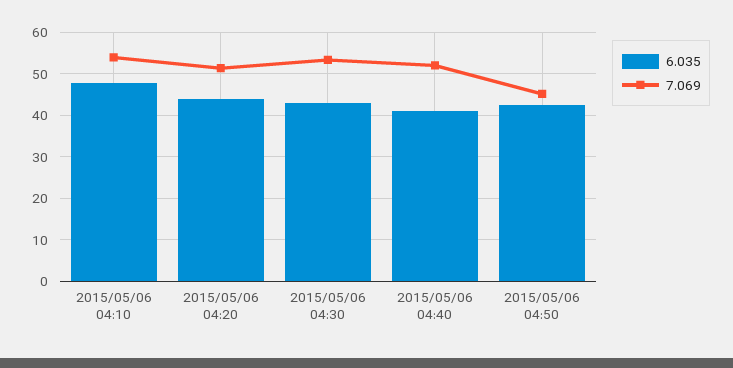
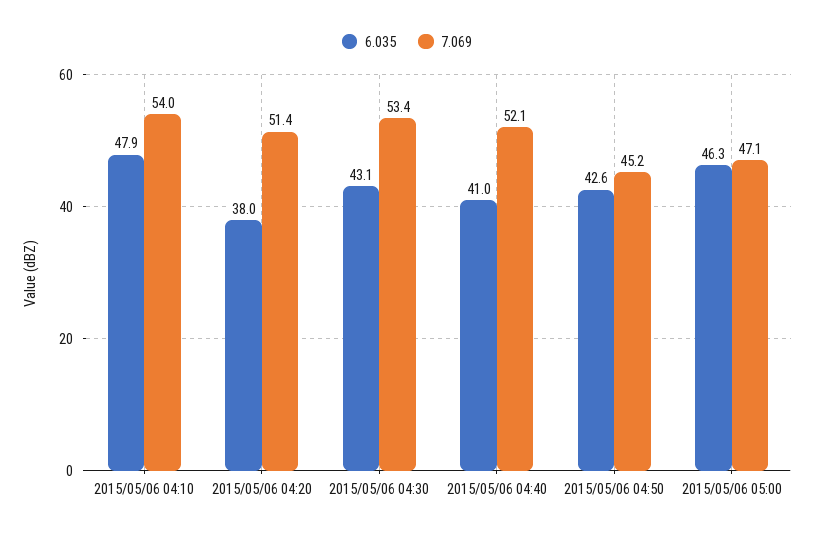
6.035, 2015/05/06 04:20: 44 -> 38
6.035, 2015/05/06 05:00: none -> 46.3
7.069, 2015/05/06 05:00: none -> 47.1

